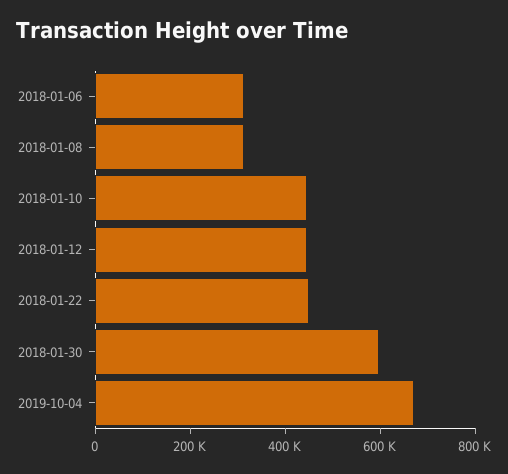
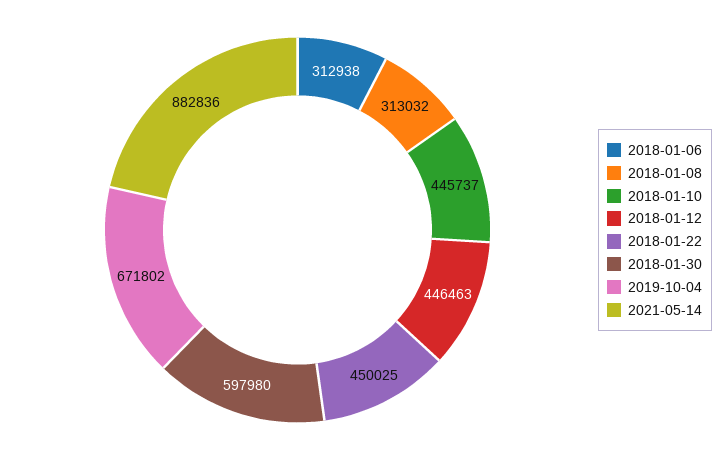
2021-05-14: none -> 882836

